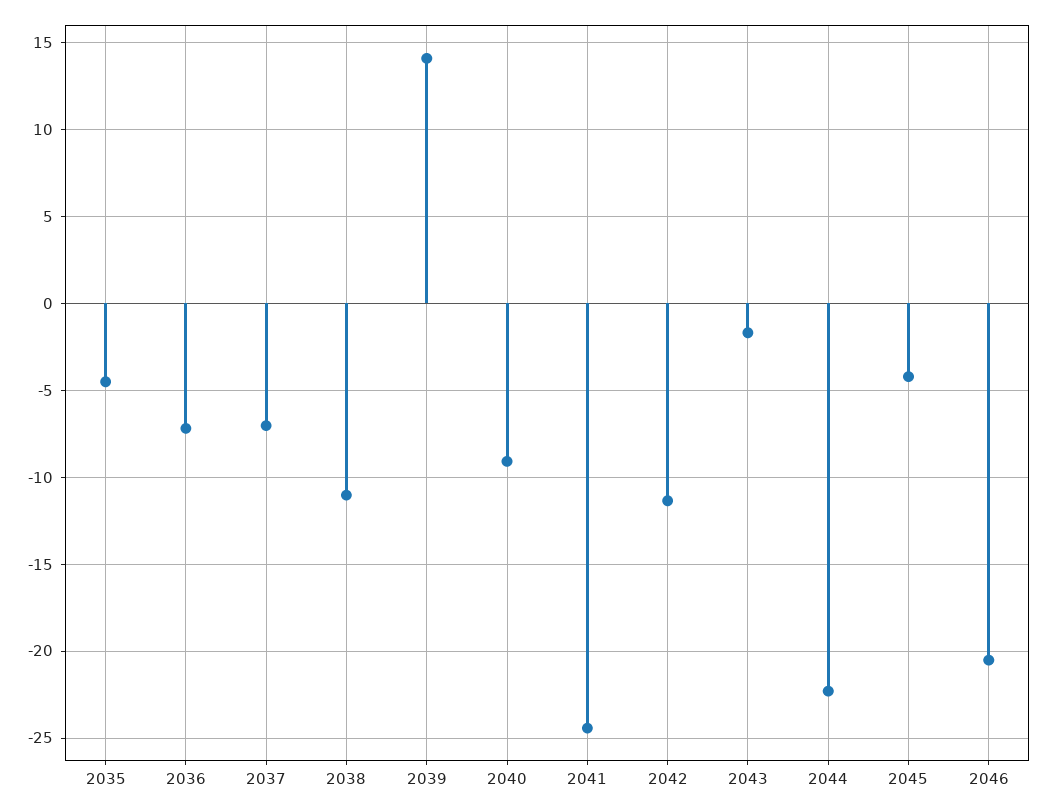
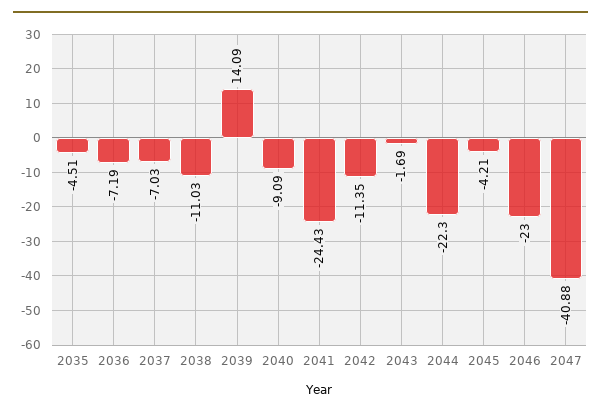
2046: -20.5 -> -23
2047: none -> -40.88

